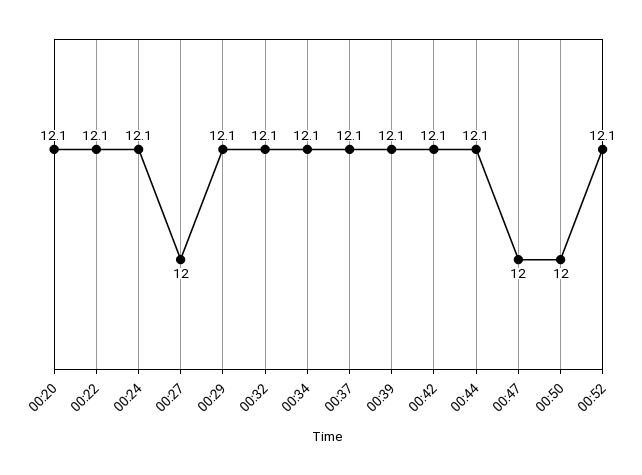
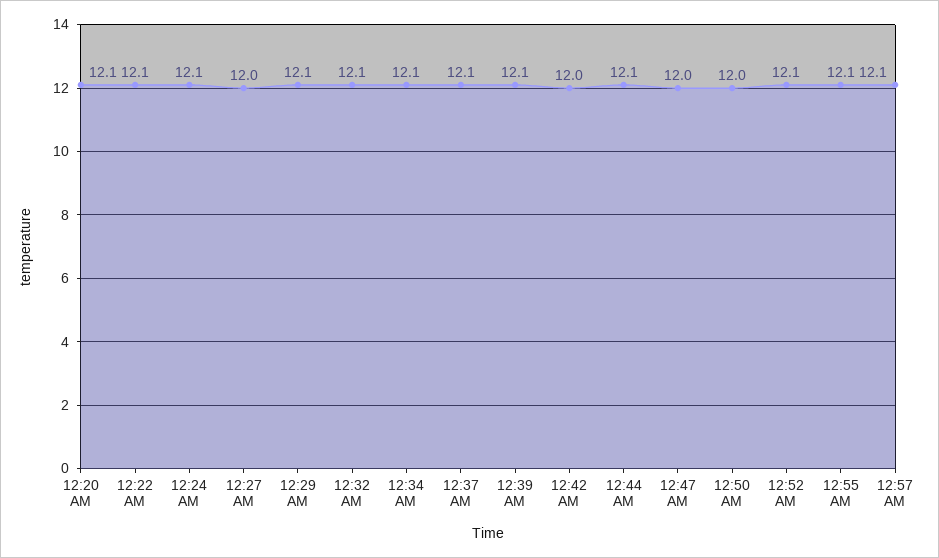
00:42: 12.1 -> 12
12:55 AM: none -> 12.1
12:57 AM: none -> 12.1

